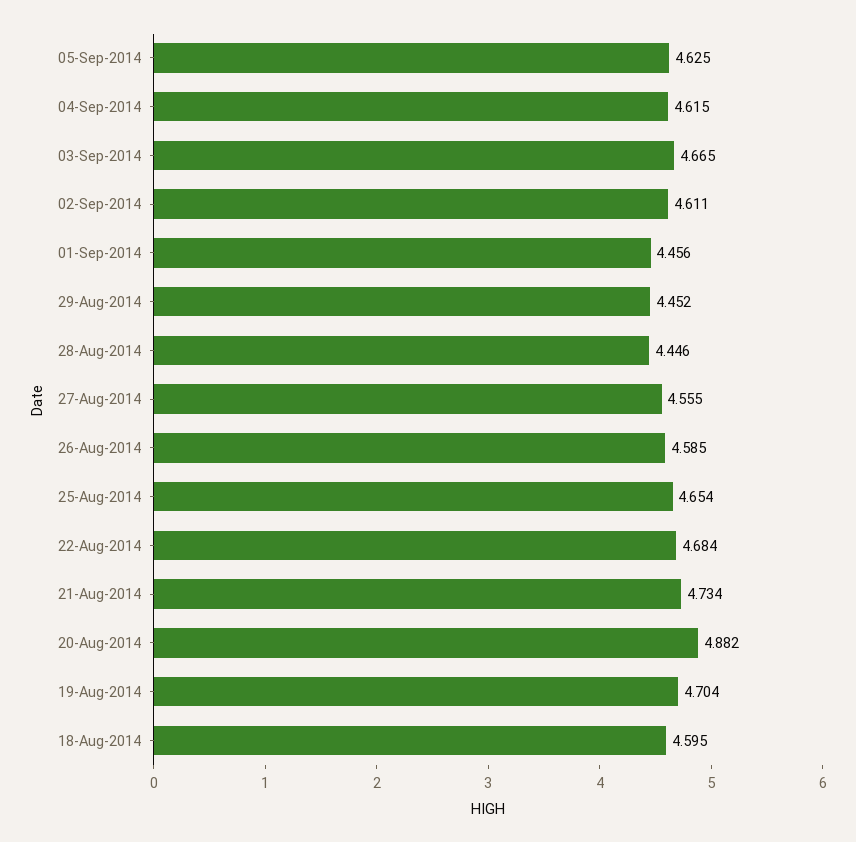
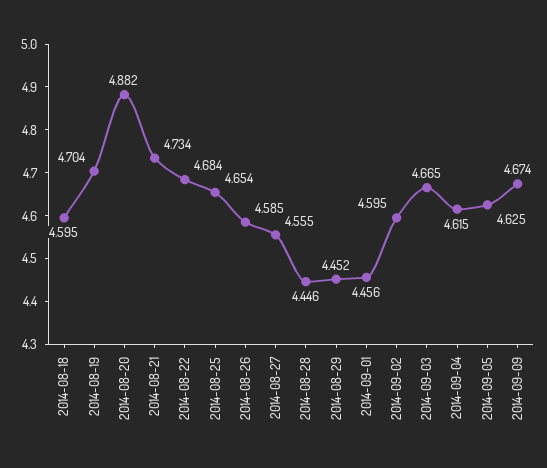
02-Sep-2014: 4.611 -> 4.595
2014-09-09: none -> 4.674

